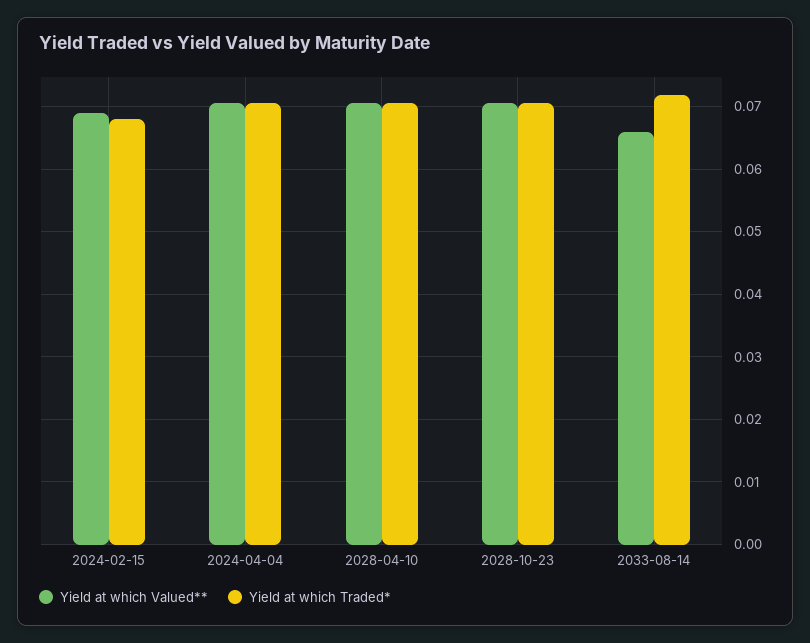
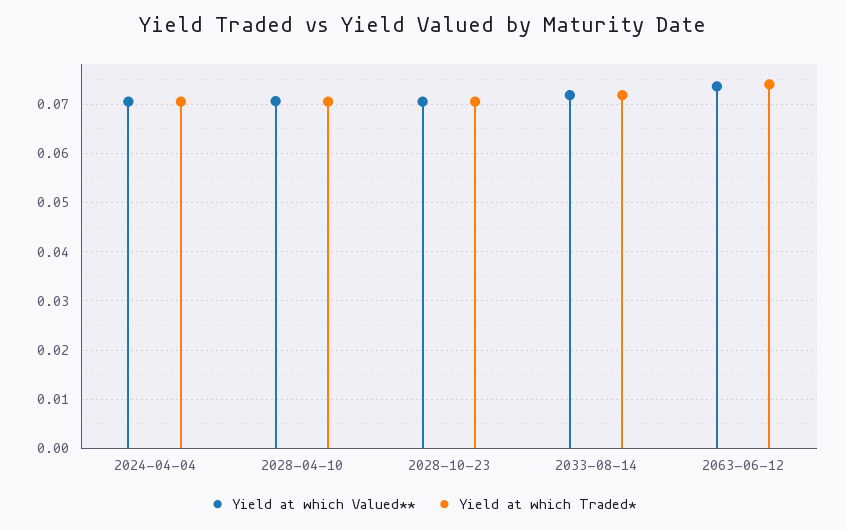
Yield at which Valued**, 2024-02-15: 0.069 -> none
Yield at which Traded*, 2024-02-15: 0.068 -> none
Yield at which Valued**, 2033-08-14: 0.066 -> 0.072
Yield at which Valued**, 2063-06-12: none -> 0.074
Yield at which Traded*, 2063-06-12: none -> 0.074

